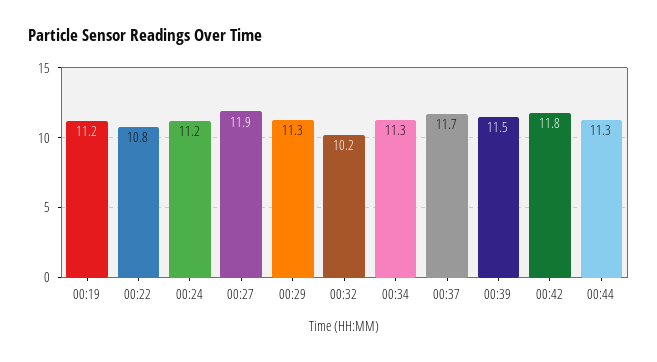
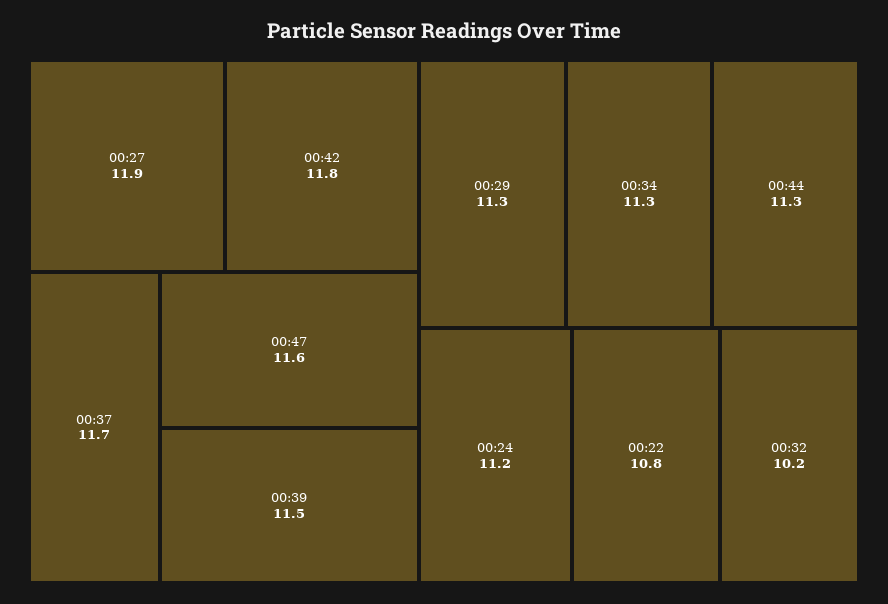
00:19: 11.2 -> none
00:47: none -> 11.6

